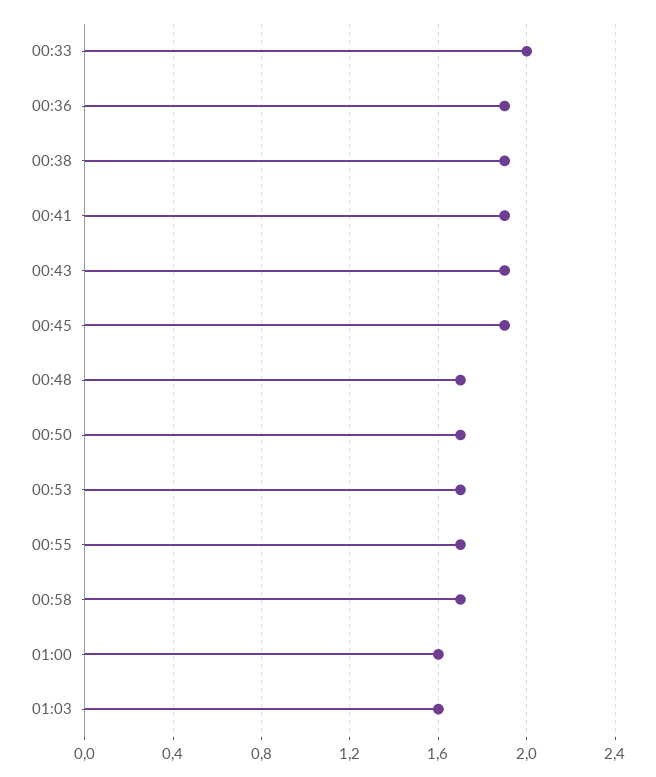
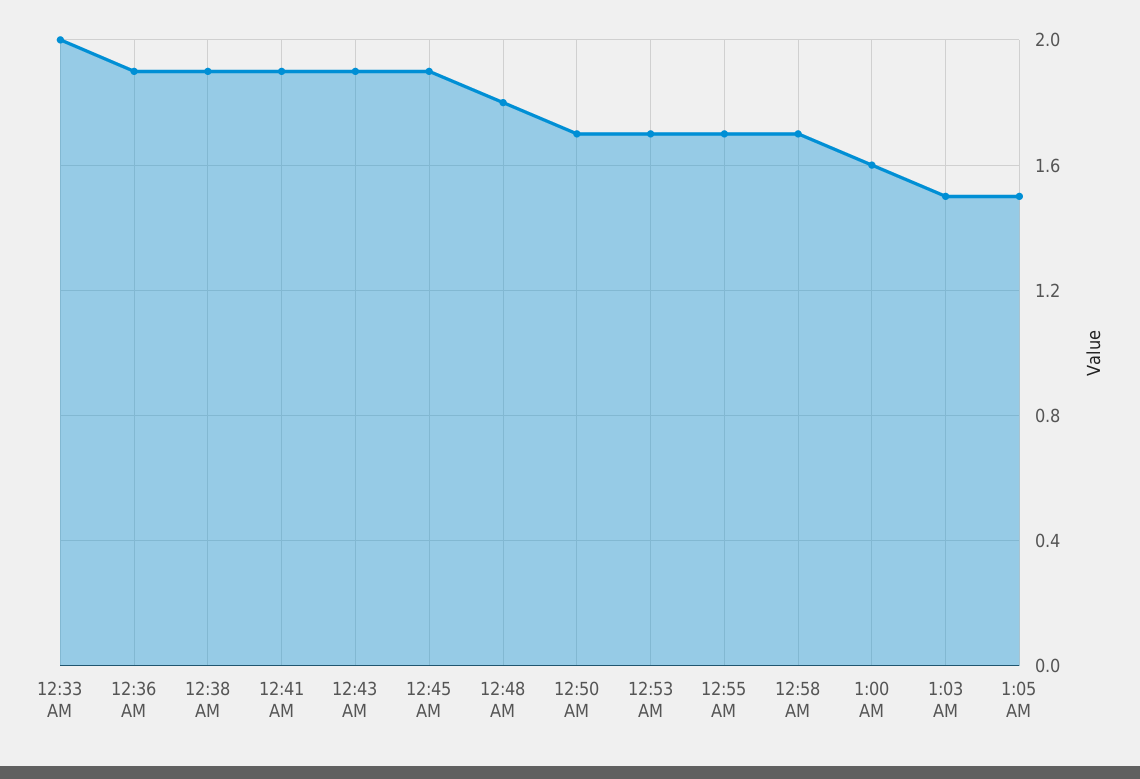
00:48: 1.7 -> 1.8
01:03: 1.6 -> 1.5
1:05 AM: none -> 1.5

